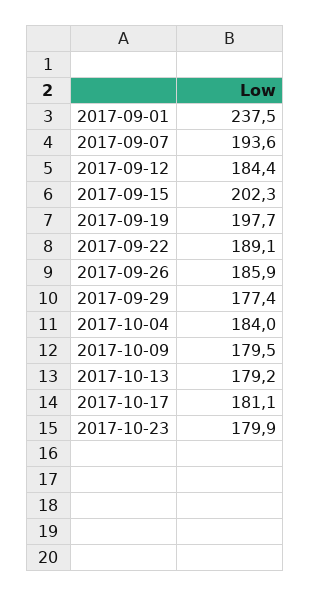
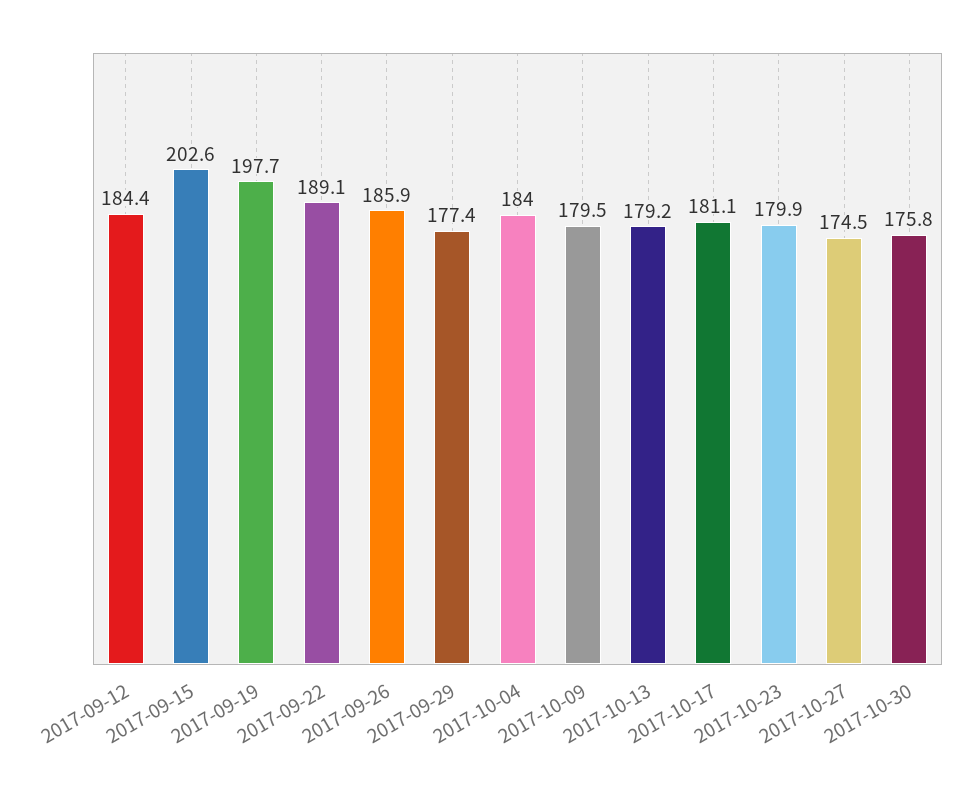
2017-09-01: 237.5 -> none
2017-09-07: 193.6 -> none
2017-09-15: 202.3 -> 202.6
2017-10-27: none -> 174.5
2017-10-30: none -> 175.8

